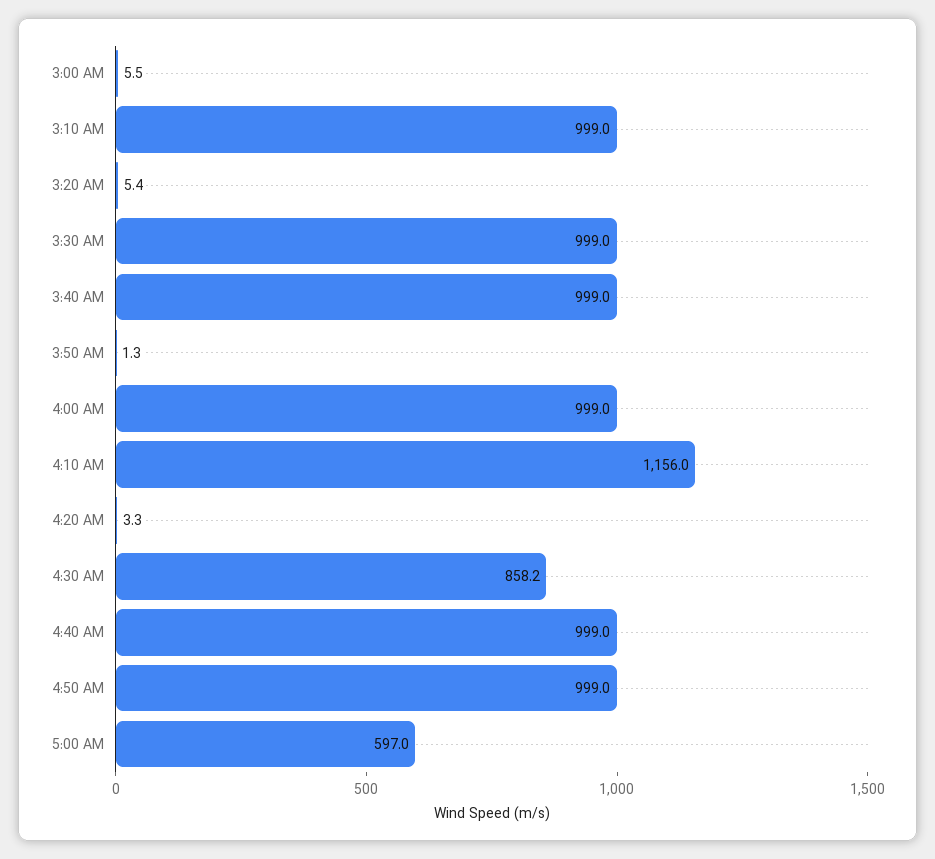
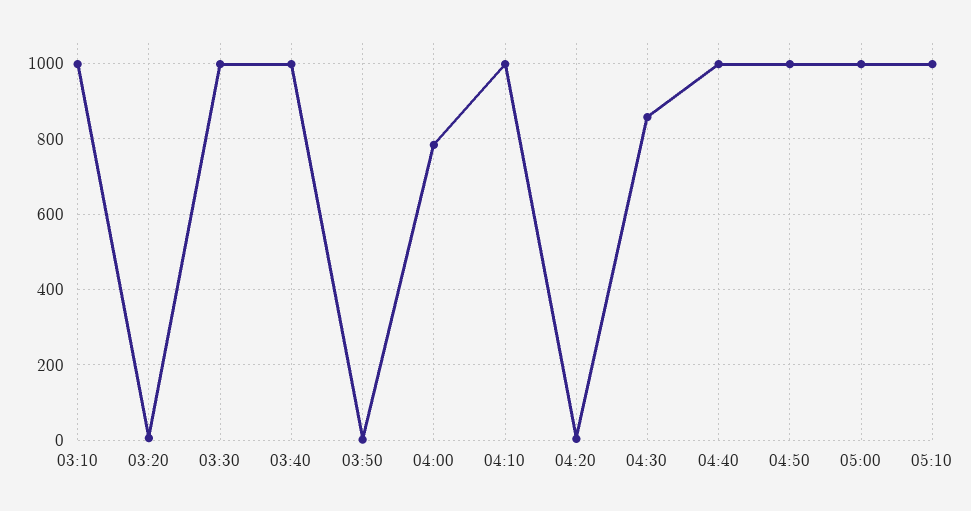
3:00 AM: 5.5 -> none
4:00 AM: 999 -> 780
4:10 AM: 1156 -> 1000
5:00 AM: 597 -> 1000
05:10: none -> 1000

